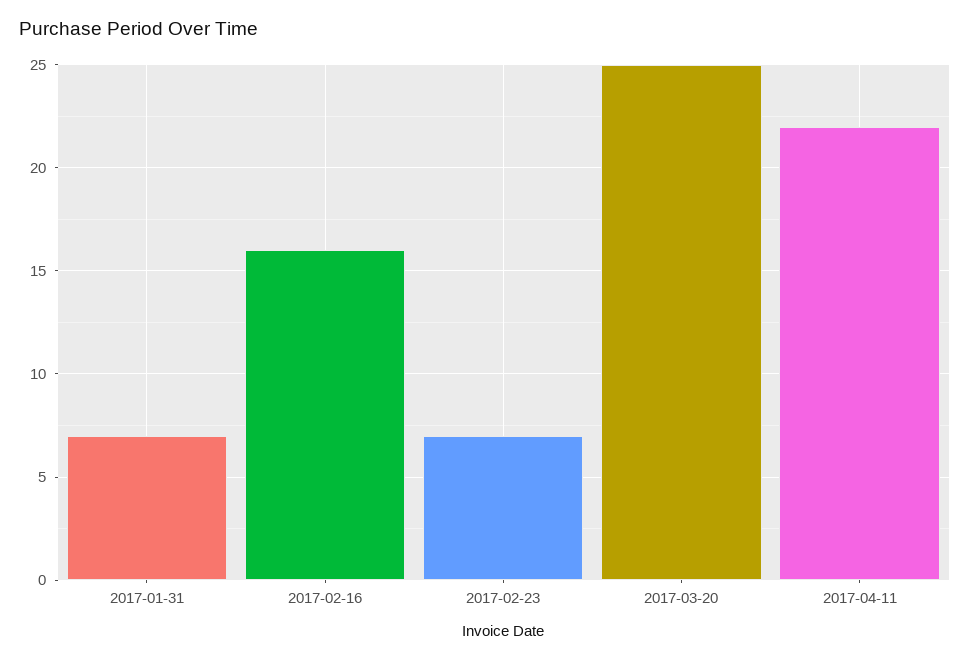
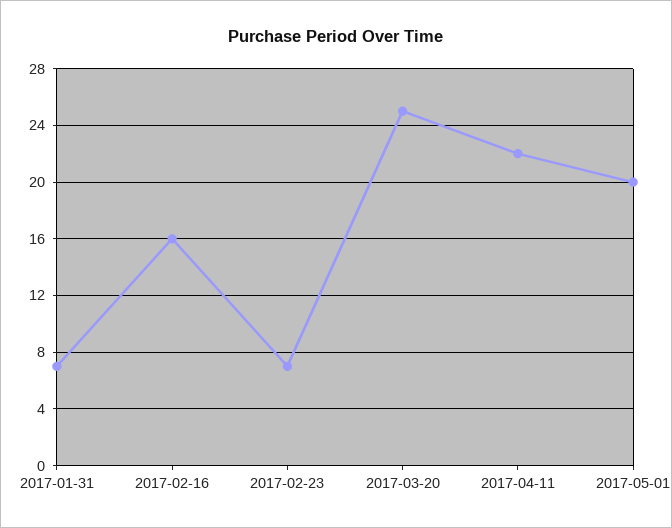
2017-05-01: none -> 20

